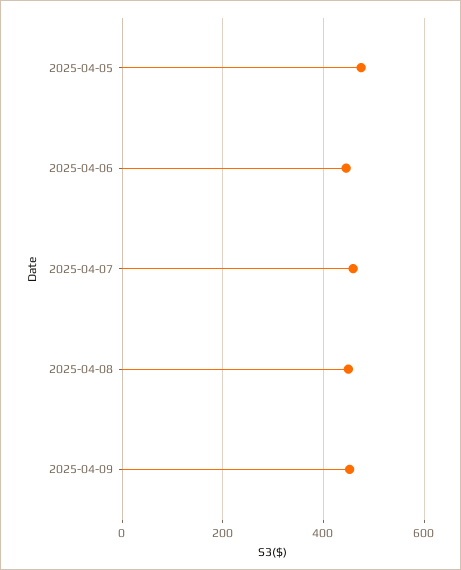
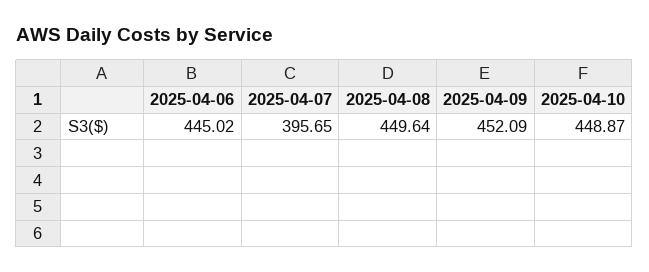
2025-04-05: 480 -> none
2025-04-07: 460 -> 395.65
2025-04-10: none -> 448.87

